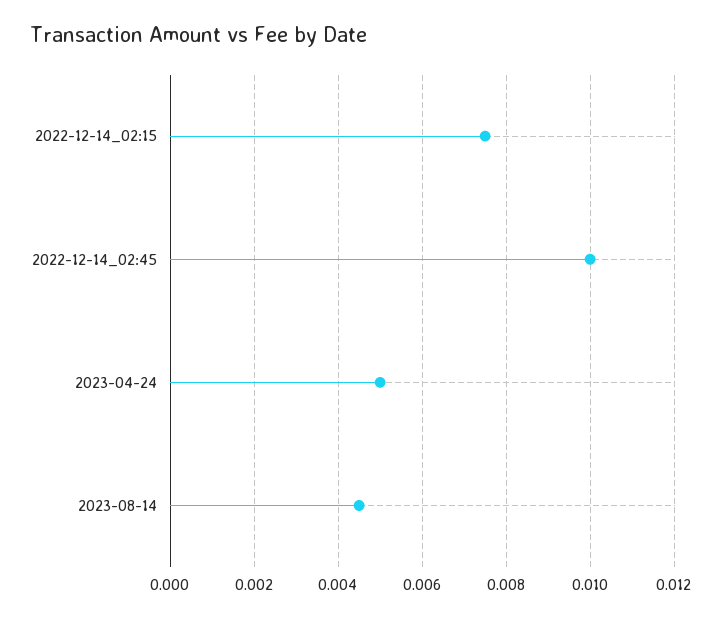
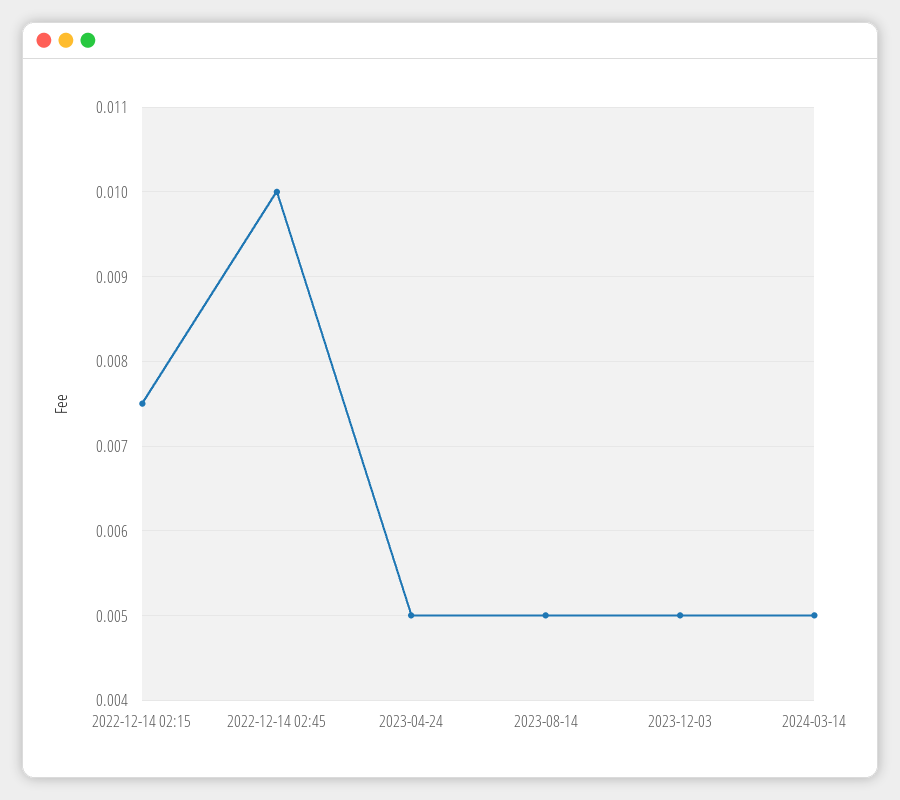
2023-08-14: 0.0045 -> 0.005
2023-12-03: none -> 0.005
2024-03-14: none -> 0.005

